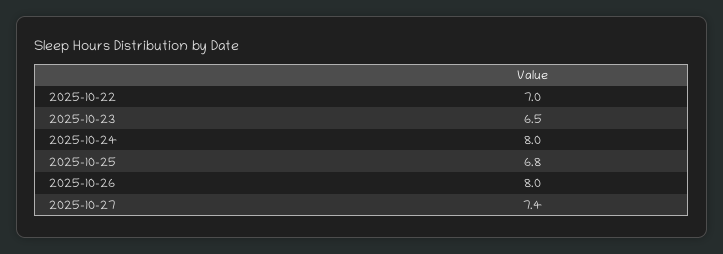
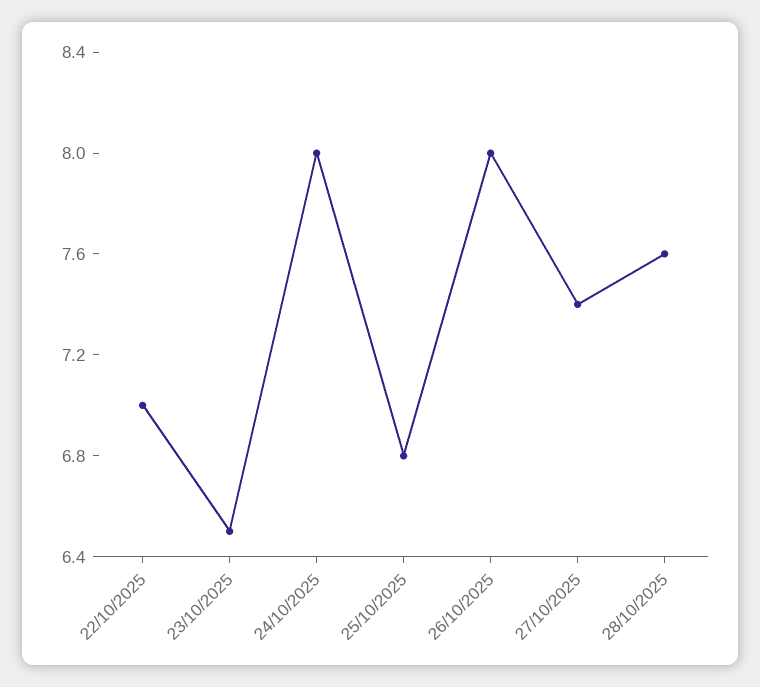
28/10/2025: none -> 7.6

